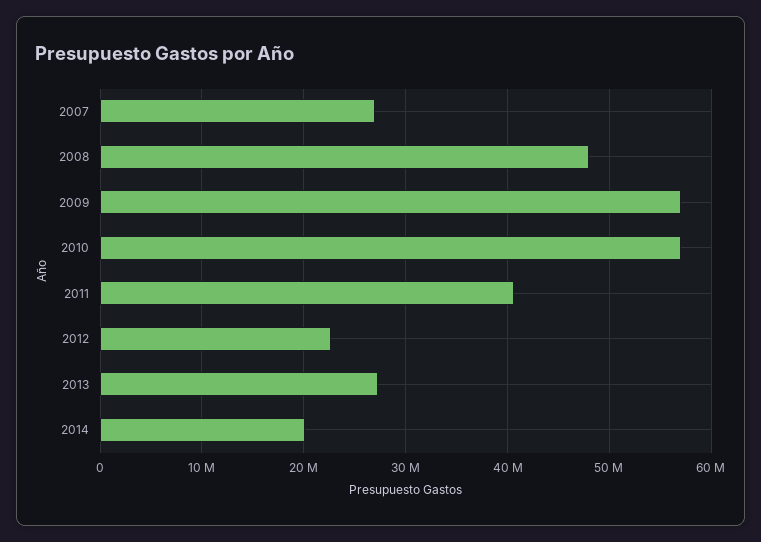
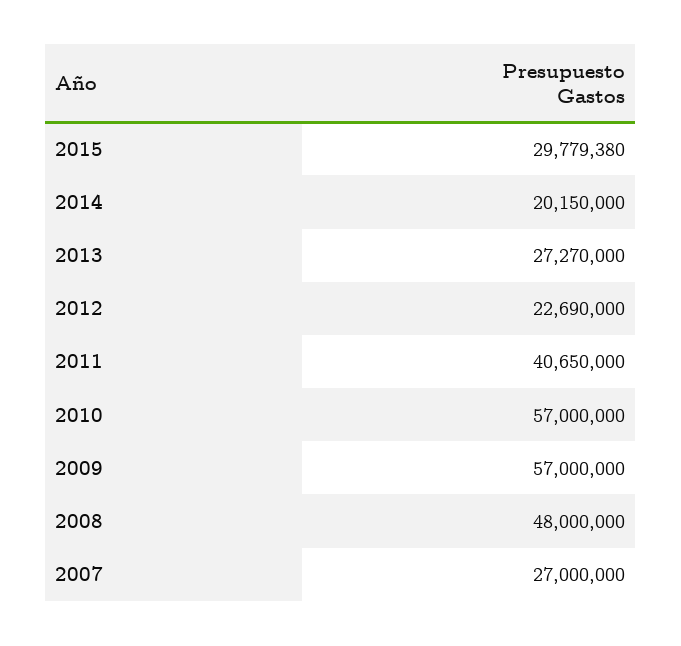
2015: none -> 29779380

